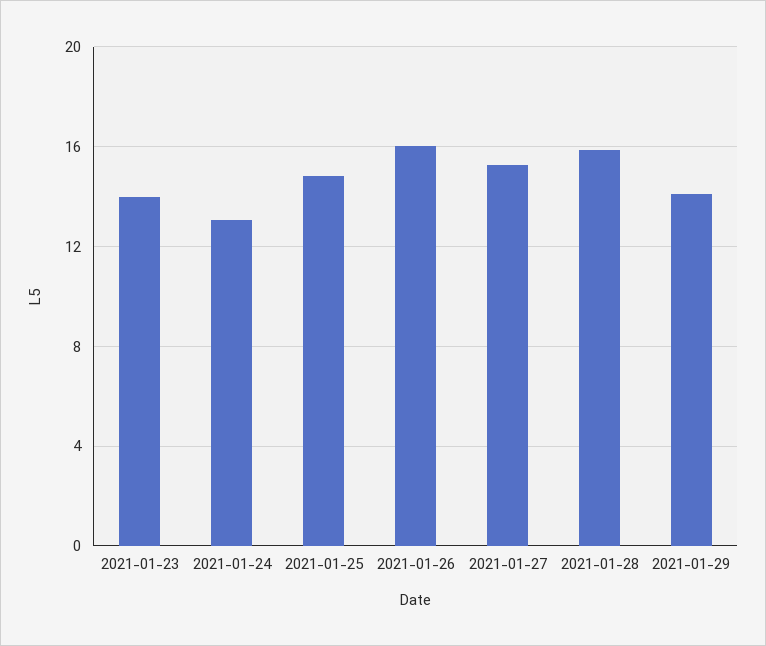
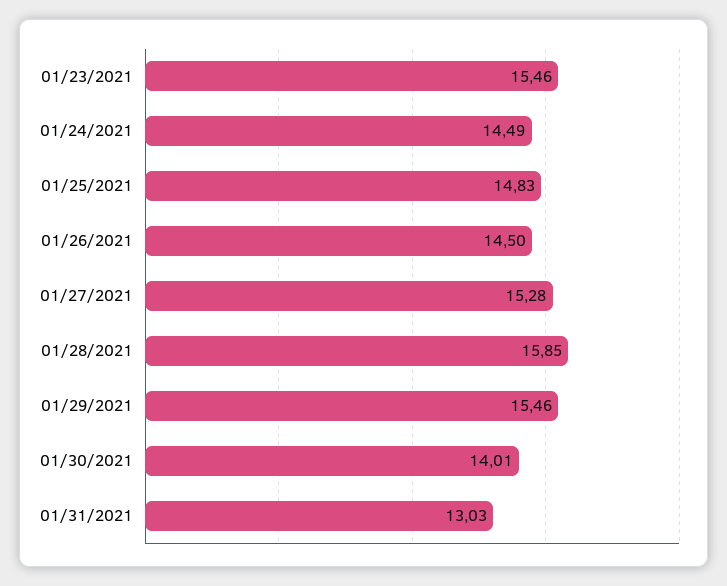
2021-01-23: 14 -> 15.46
2021-01-24: 13 -> 14.49
2021-01-26: 16 -> 14.5
2021-01-29: 14 -> 15.46
01/30/2021: none -> 14.01
01/31/2021: none -> 13.03

